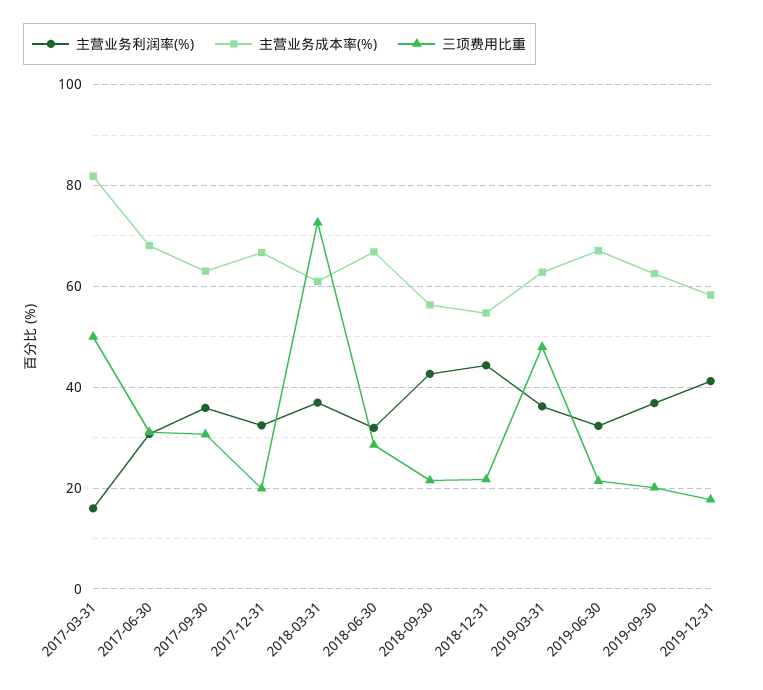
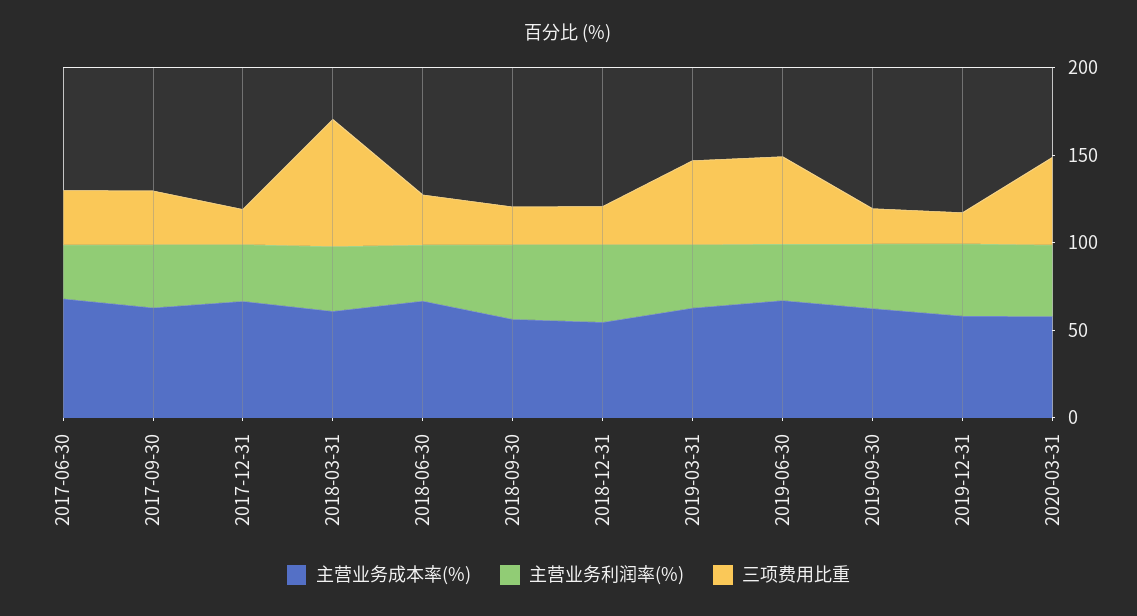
主营业务利润率(%), 2017-03-31: 16 -> none
主营业务成本率(%), 2017-03-31: 82 -> none
三项费用比重, 2017-03-31: 50 -> none
三项费用比重, 2019-06-30: 22 -> 50
主营业务成本率(%), 2020-03-31: none -> 60
主营业务利润率(%), 2020-03-31: none -> 40
三项费用比重, 2020-03-31: none -> 50

